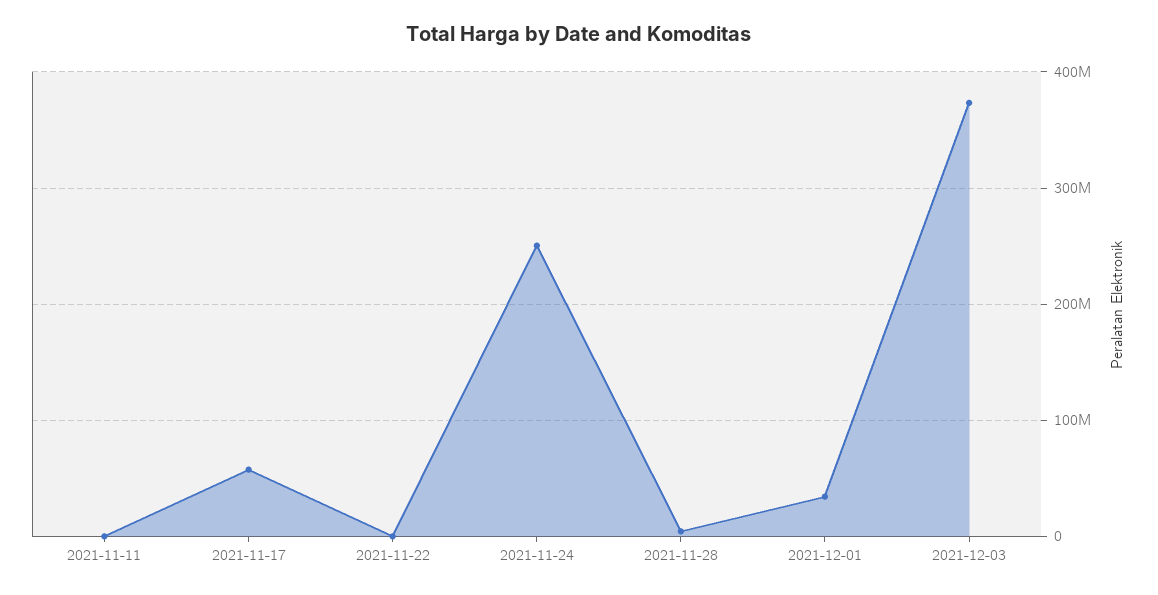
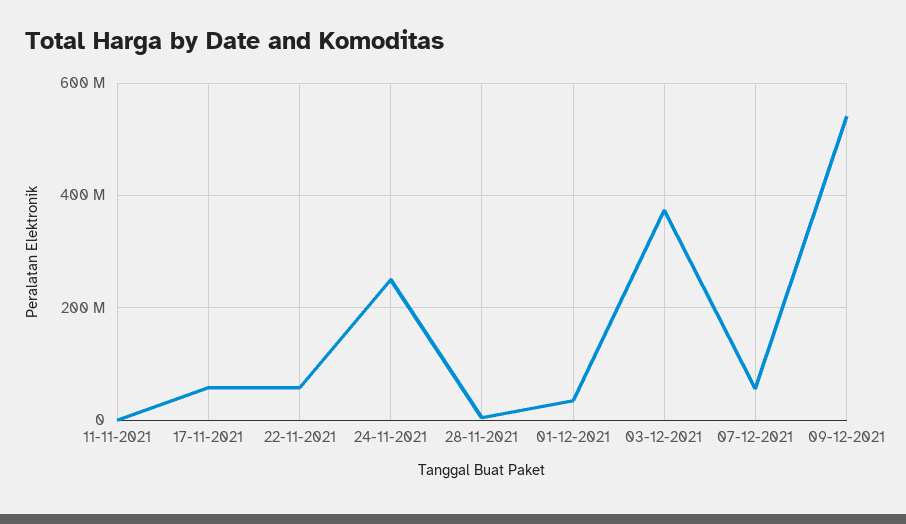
2021-11-22: 0 -> 60000000
07-12-2021: none -> 60000000
09-12-2021: none -> 540000000

